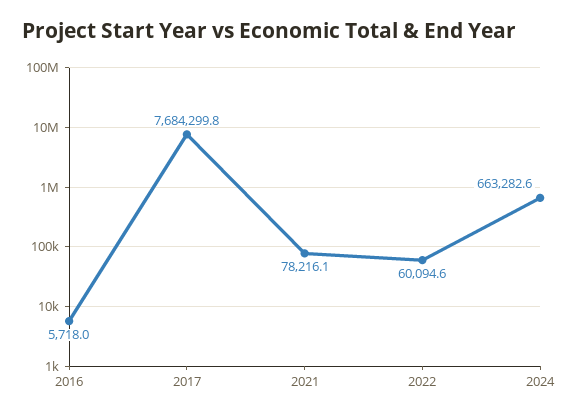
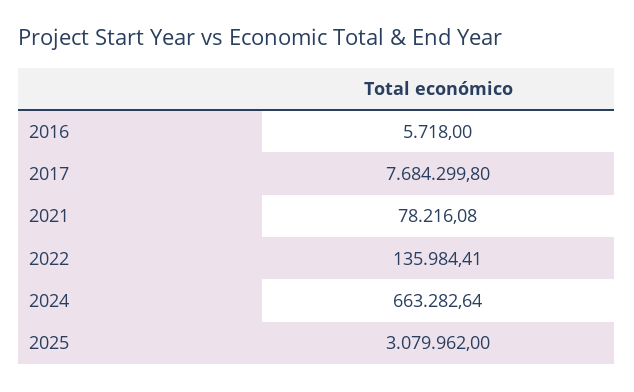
2022: 60094.6 -> 135984.41
2025: none -> 3079962

